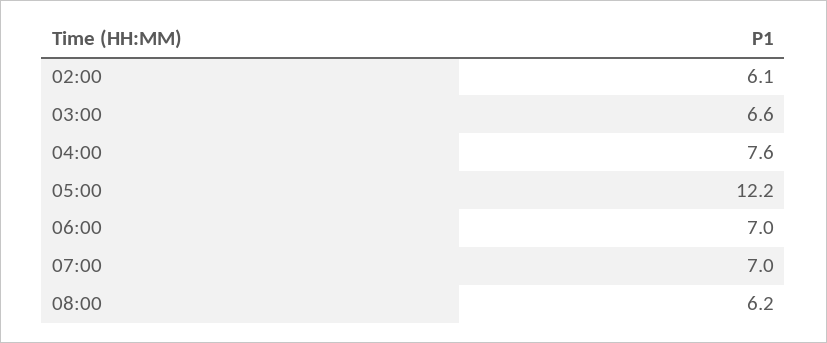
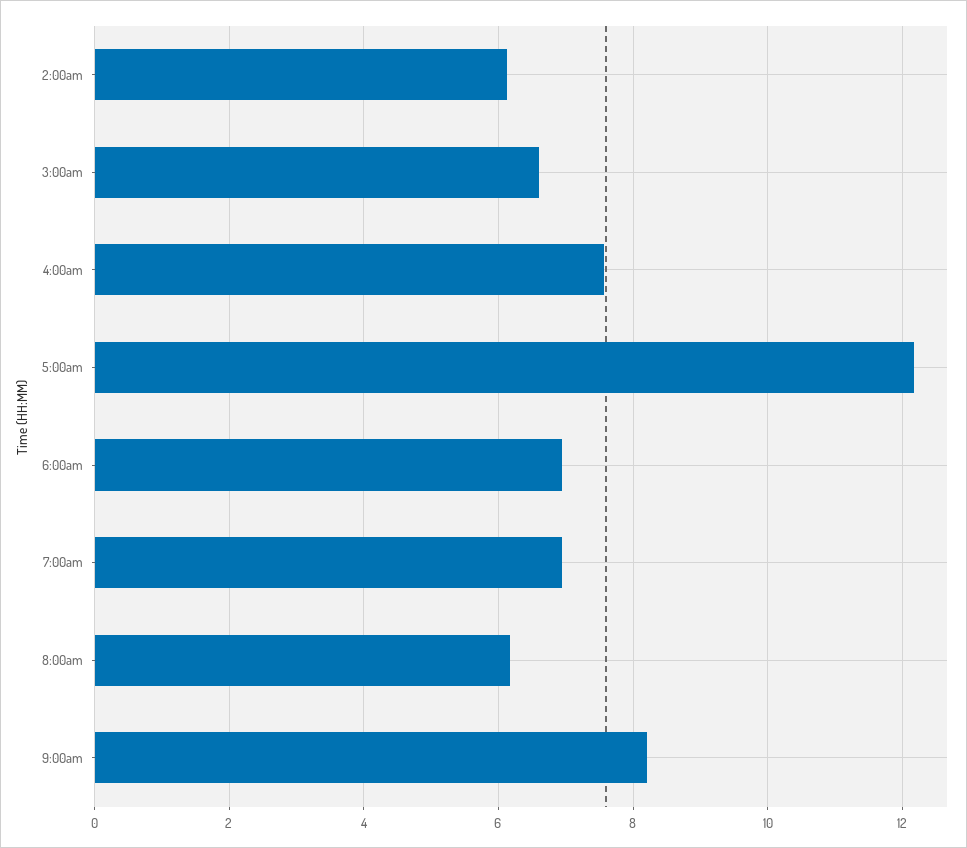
9:00am: none -> 8.2

